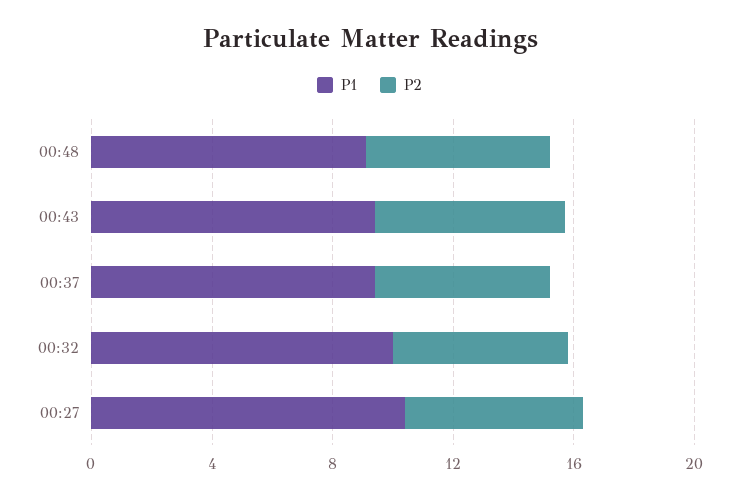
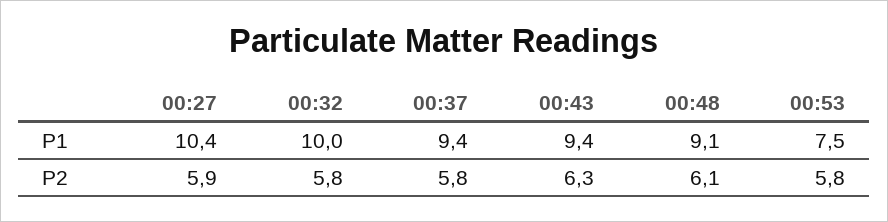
P1, 00:53: none -> 7.5
P2, 00:53: none -> 5.8

